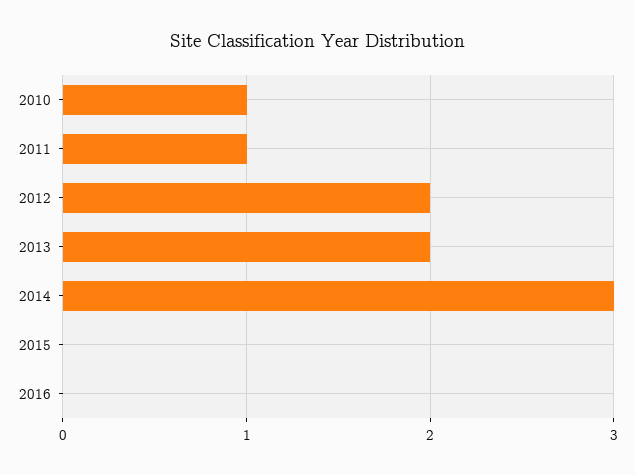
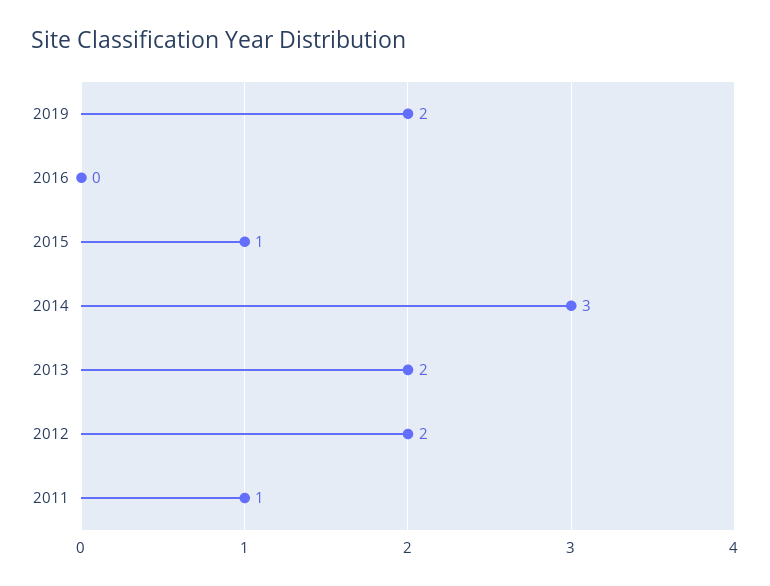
2010: 1 -> none
2015: 0 -> 1
2019: none -> 2

